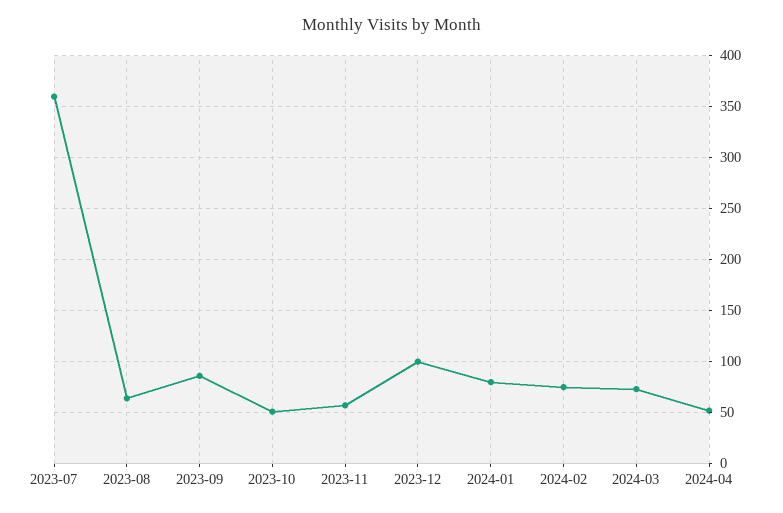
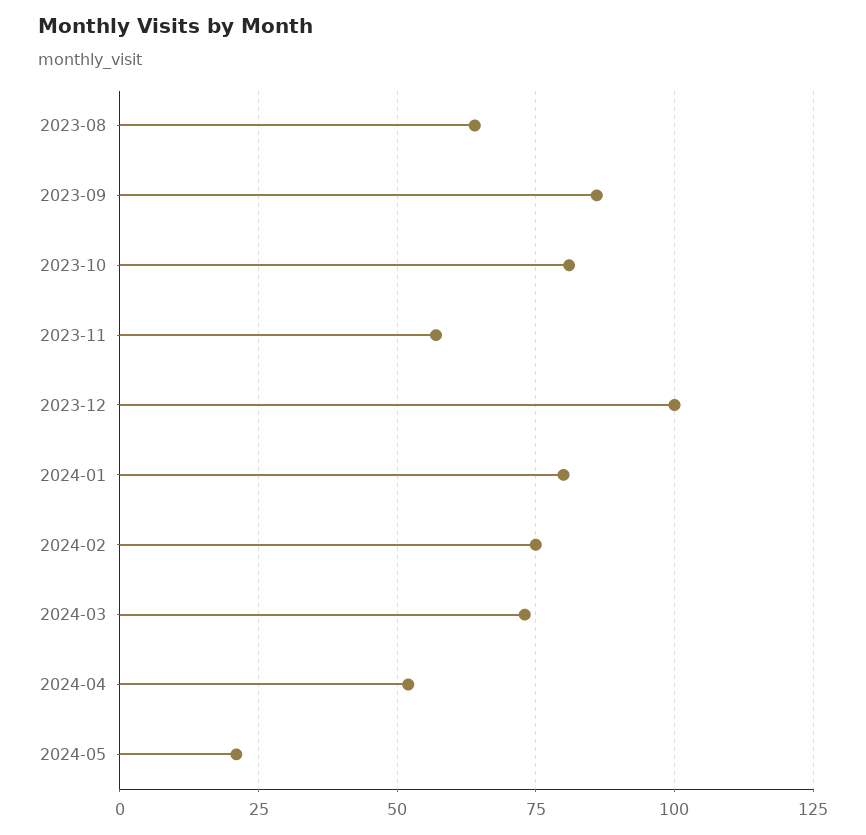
2023-07: 360 -> none
2023-10: 50 -> 80
2024-05: none -> 20

